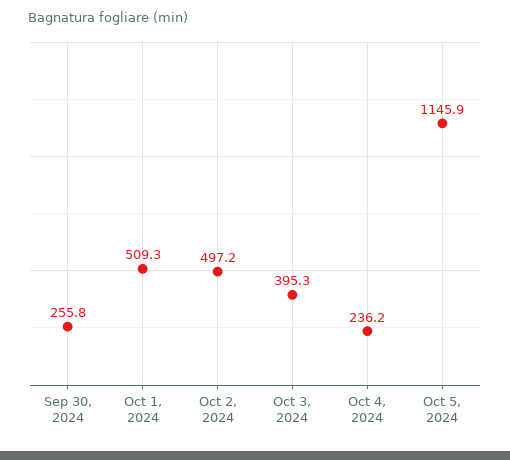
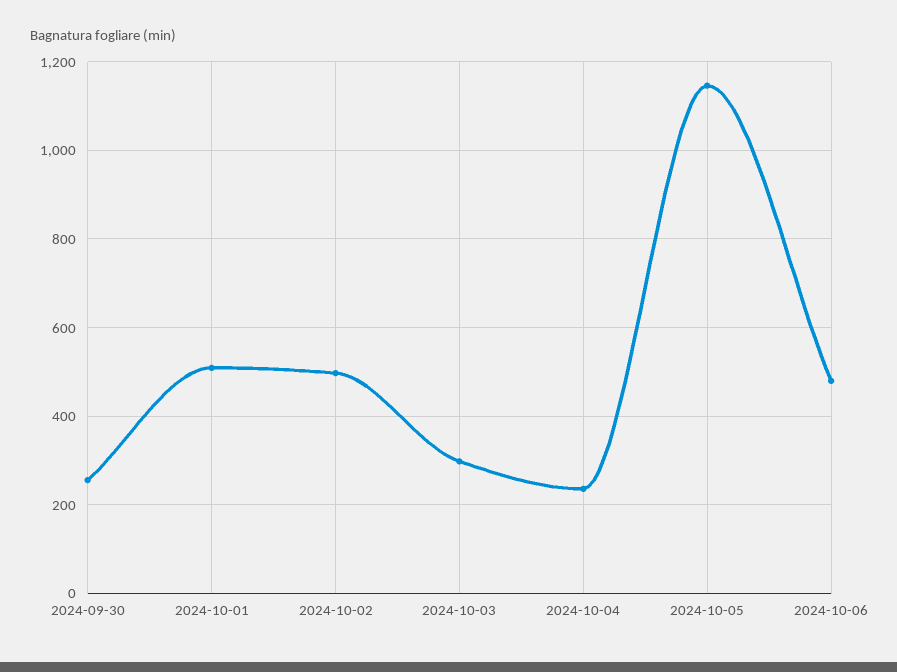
Oct 3, 2024: 395.3 -> 300
2024-10-06: none -> 480

